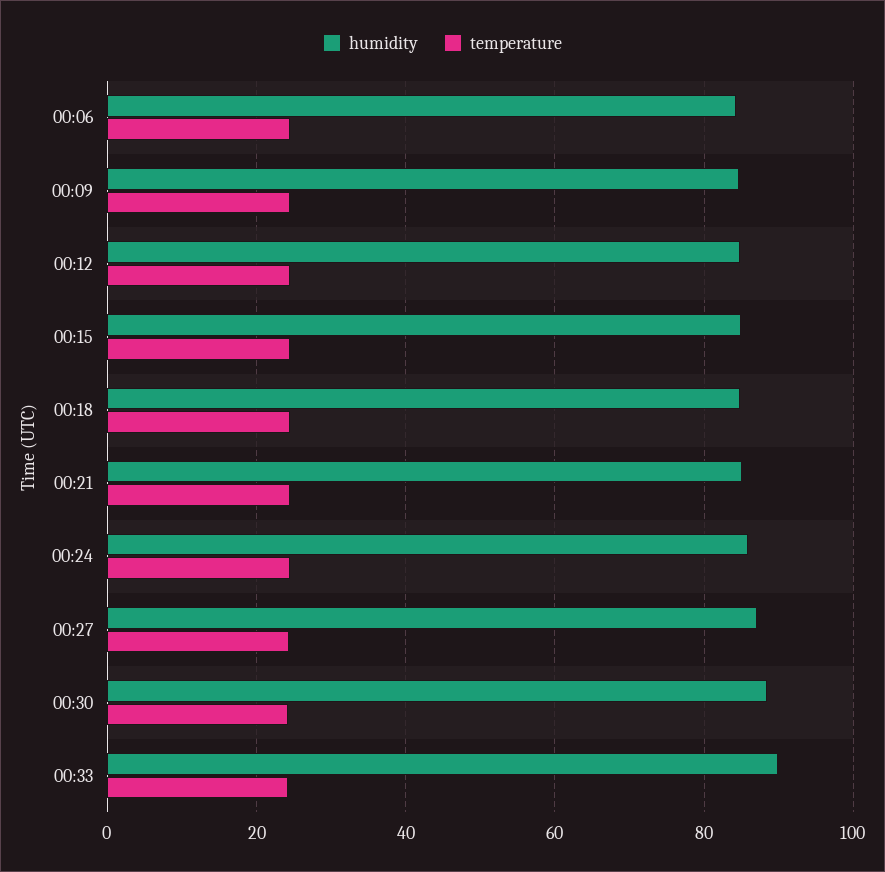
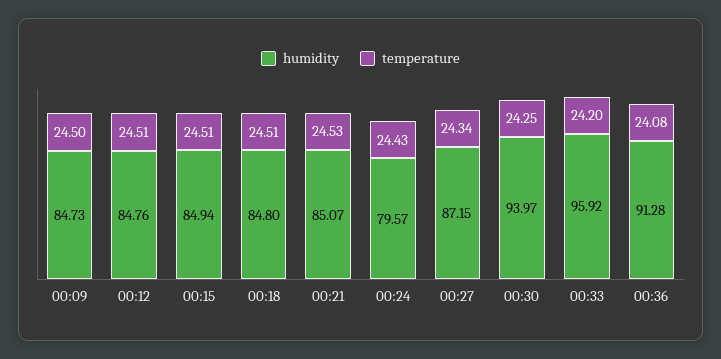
humidity, 00:06: 84 -> none
temperature, 00:06: 24 -> none
humidity, 00:24: 86 -> 79.57
humidity, 00:30: 88 -> 93.97
humidity, 00:33: 90 -> 95.92
humidity, 00:36: none -> 91.28
temperature, 00:36: none -> 24.08

